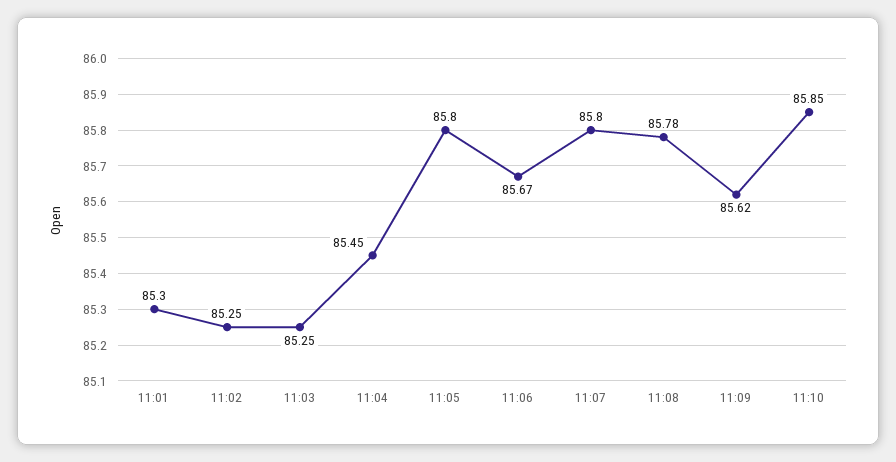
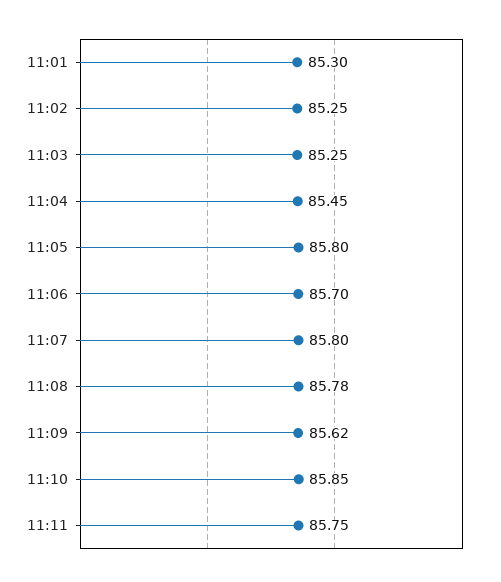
11:06: 85.67 -> 85.7
11:11: none -> 85.75

